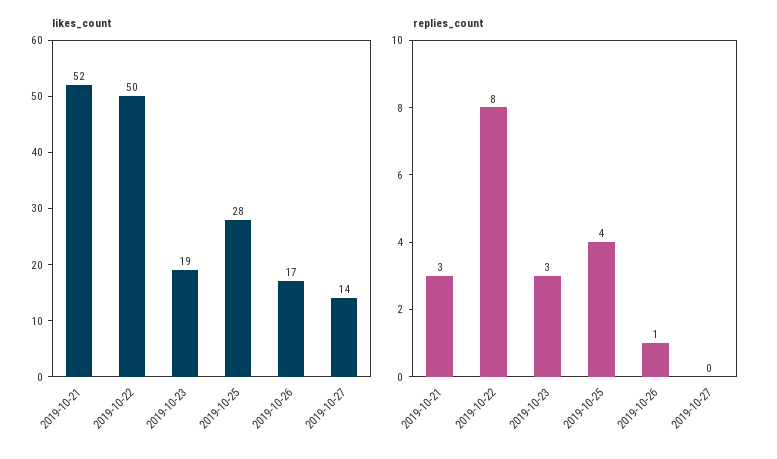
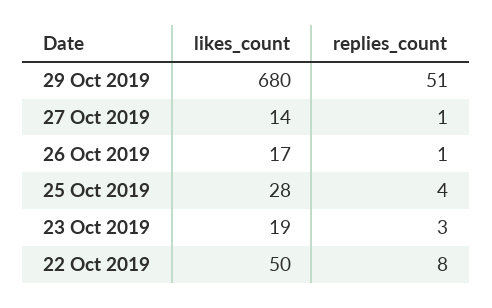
likes_count, 2019-10-21: 52 -> none
replies_count, 2019-10-21: 3 -> none
replies_count, 2019-10-27: 0 -> 1
likes_count, 29 Oct 2019: none -> 680
replies_count, 29 Oct 2019: none -> 51

